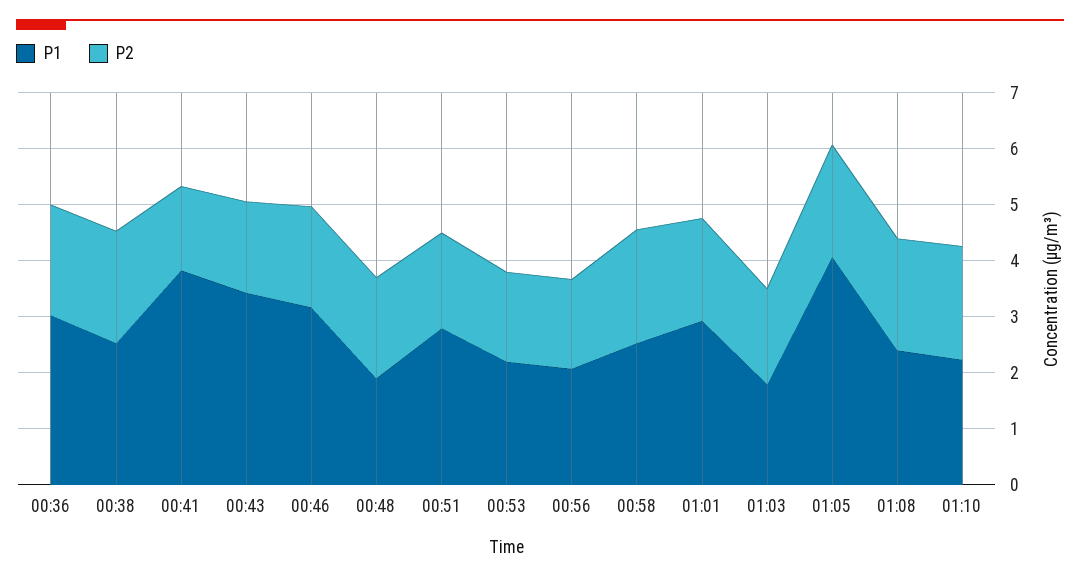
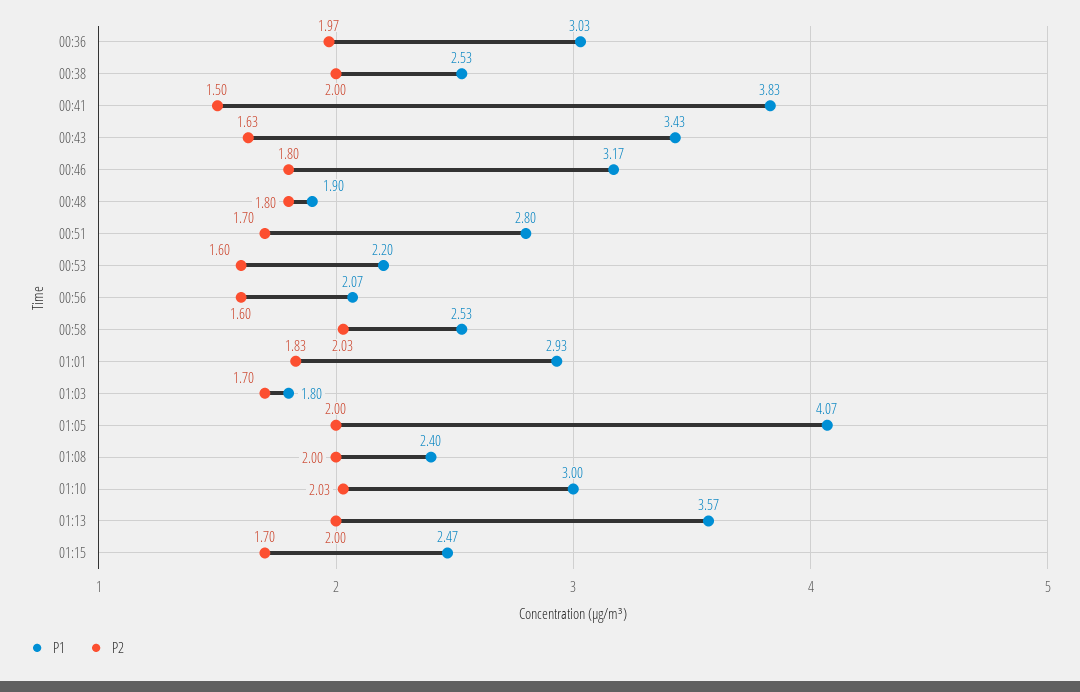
P1, 01:10: 2.2 -> 3
P1, 01:13: none -> 3.57
P2, 01:13: none -> 2
P1, 01:15: none -> 2.47
P2, 01:15: none -> 1.7

